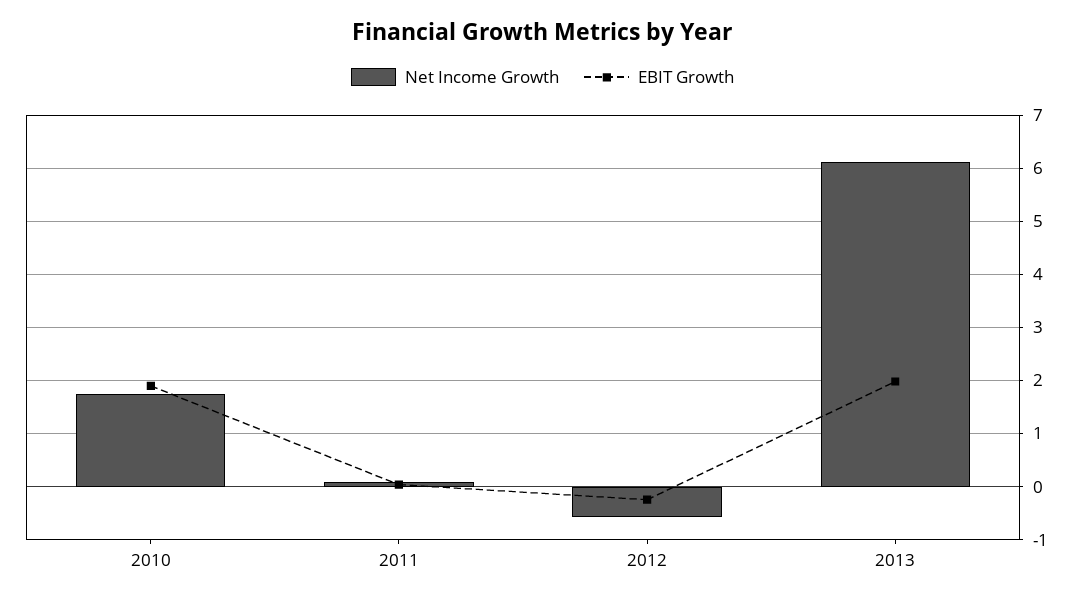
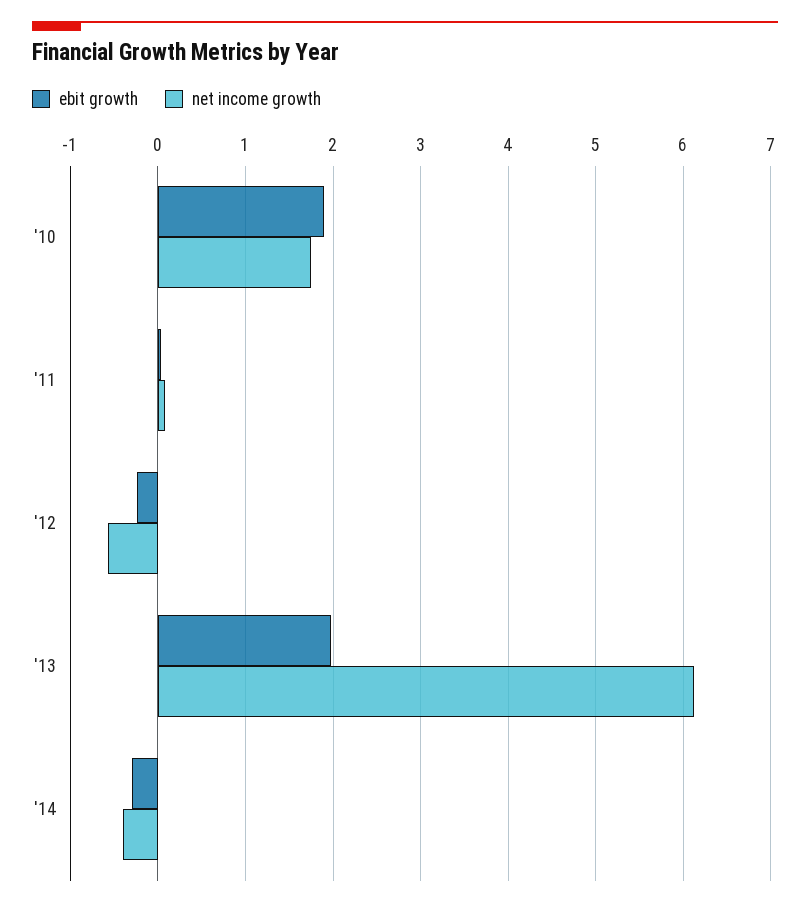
EBIT Growth, '14: none -> -0.3
Net Income Growth, '14: none -> -0.4

